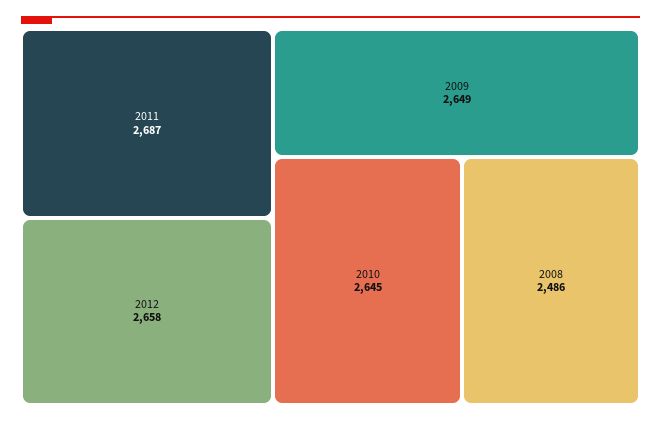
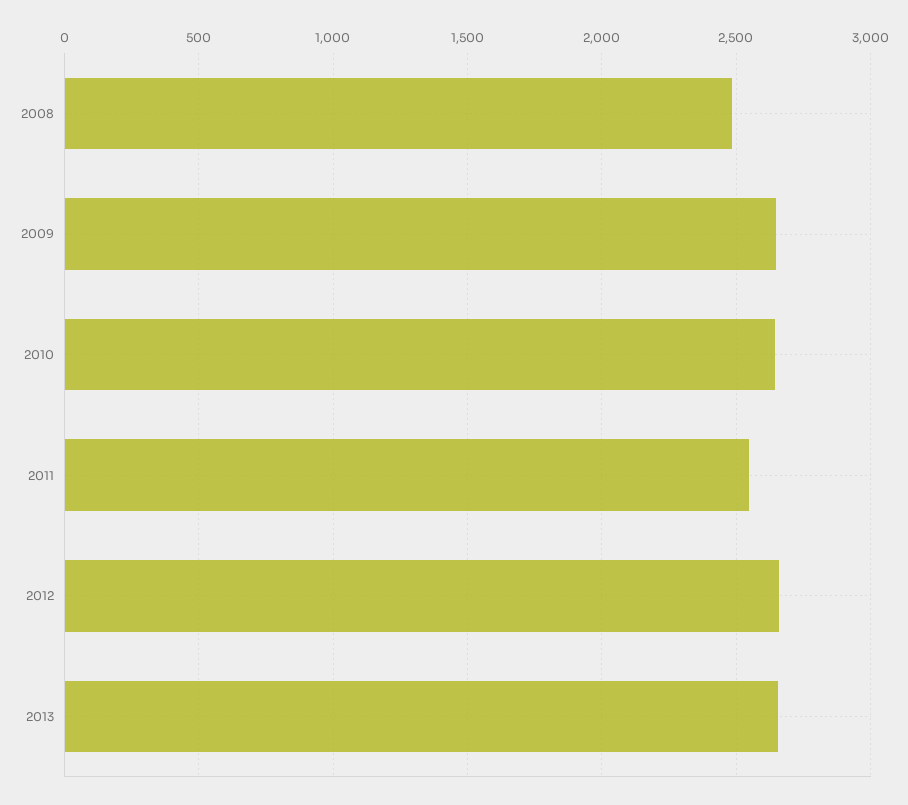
2011: 2687 -> 2550
2013: none -> 2650

